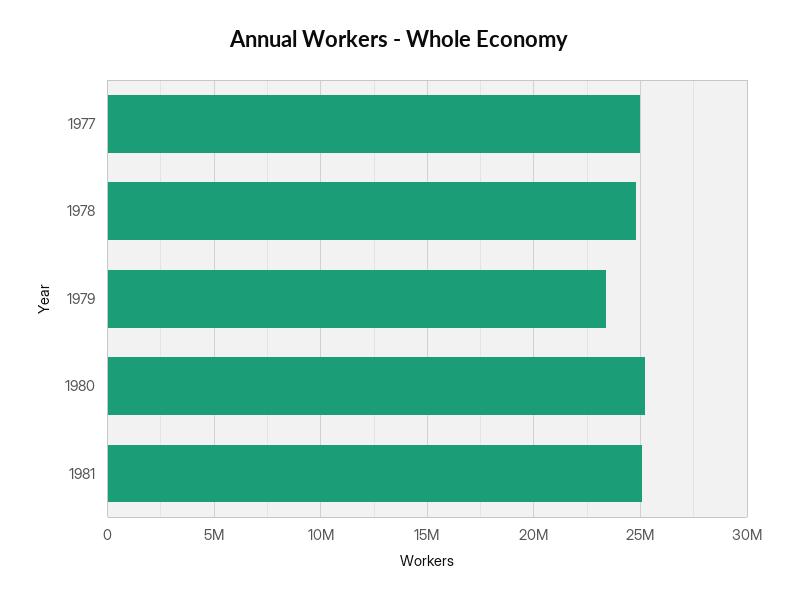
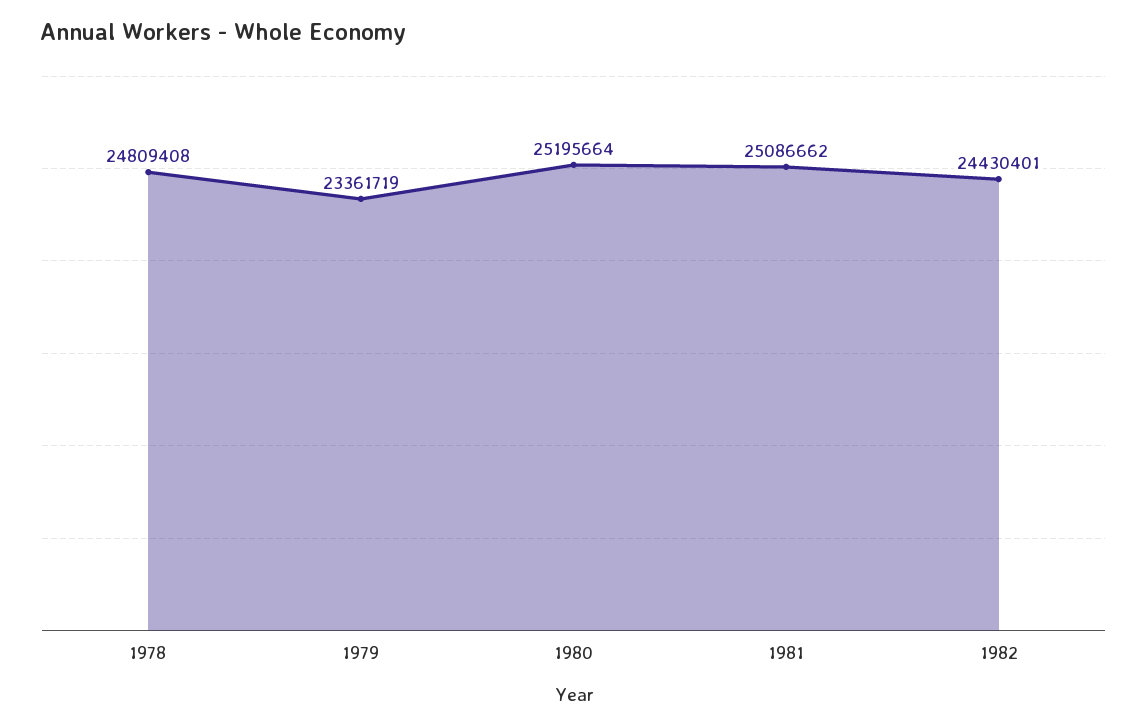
1977: 25000000 -> none
1982: none -> 24430401

